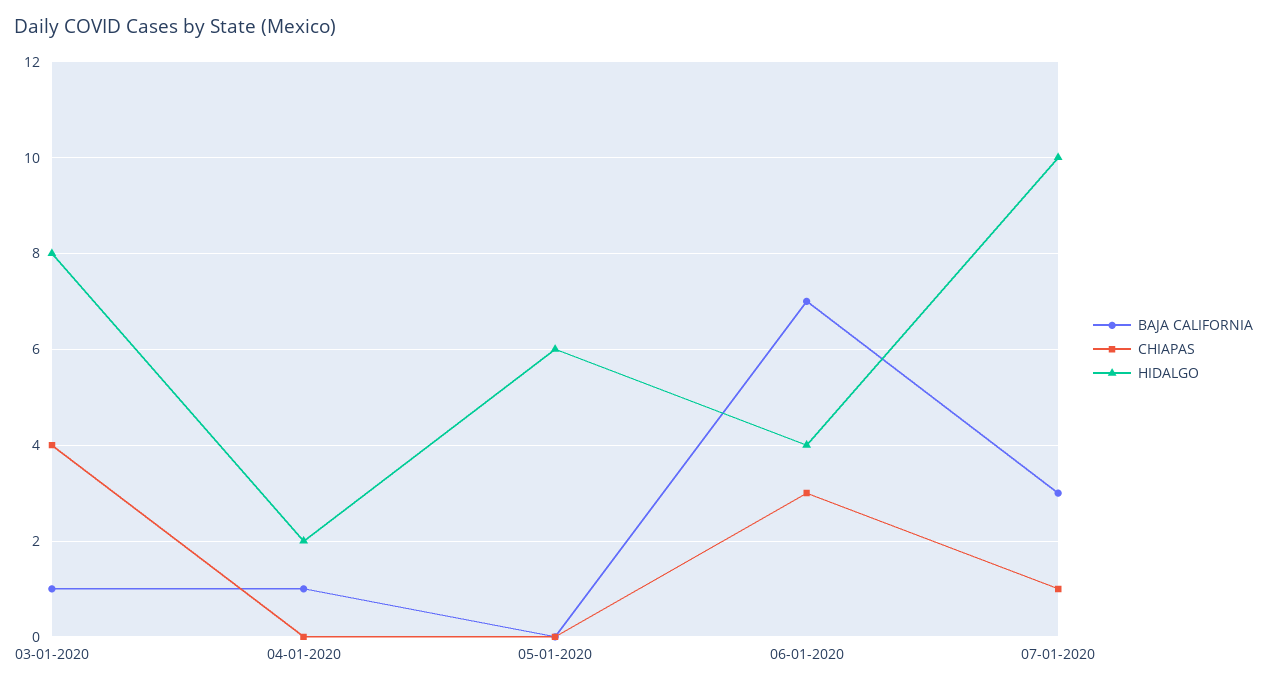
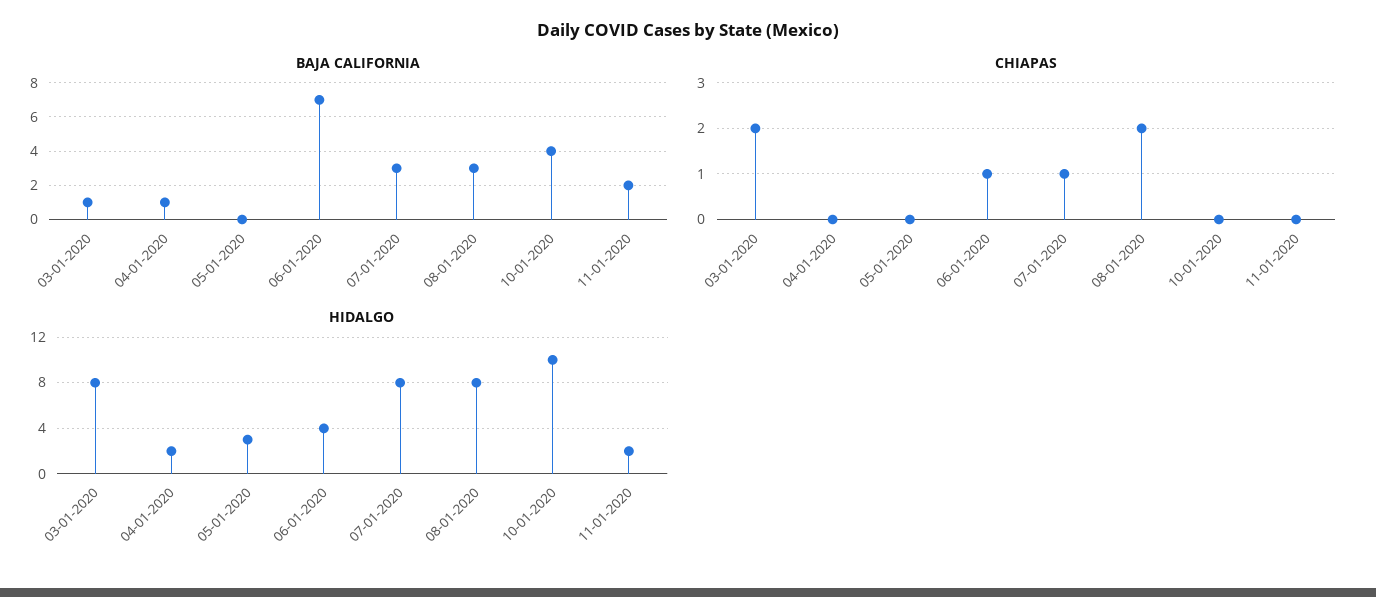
CHIAPAS, 03-01-2020: 4 -> 2
HIDALGO, 05-01-2020: 6 -> 3
CHIAPAS, 06-01-2020: 3 -> 1
HIDALGO, 07-01-2020: 10 -> 8
BAJA CALIFORNIA, 08-01-2020: none -> 3
BAJA CALIFORNIA, 10-01-2020: none -> 4
BAJA CALIFORNIA, 11-01-2020: none -> 2
CHIAPAS, 08-01-2020: none -> 2
CHIAPAS, 10-01-2020: none -> 0
CHIAPAS, 11-01-2020: none -> 0
HIDALGO, 08-01-2020: none -> 8
HIDALGO, 10-01-2020: none -> 10
HIDALGO, 11-01-2020: none -> 2

